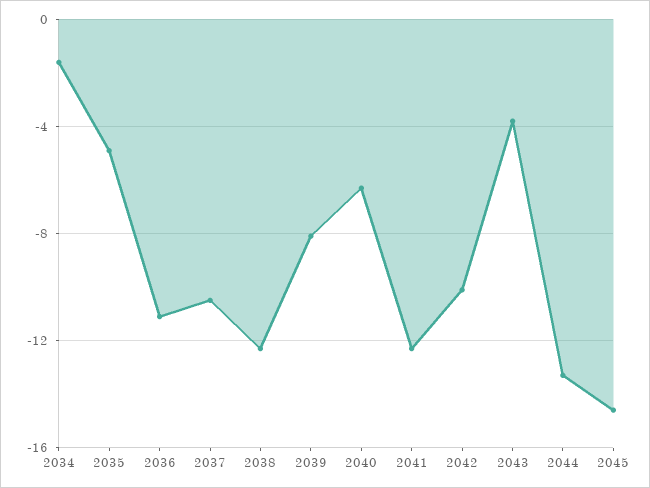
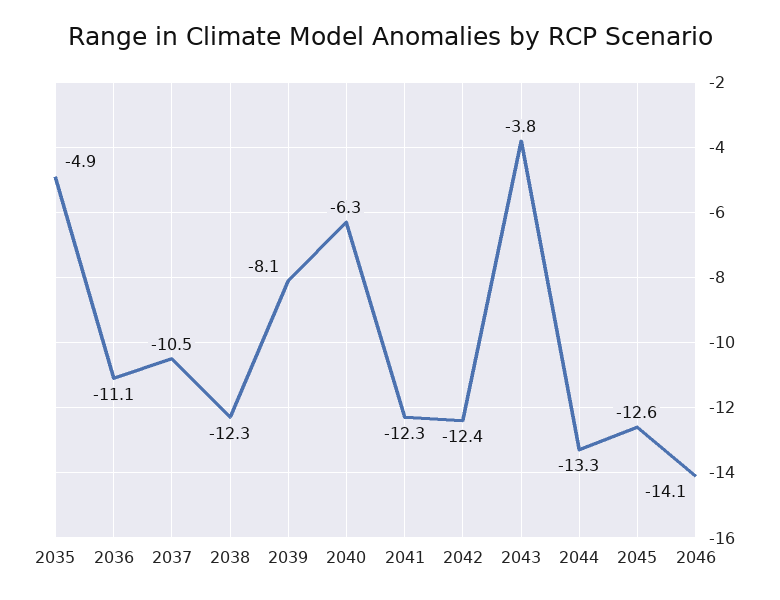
2034: -1.5 -> none
2042: -10 -> -12.4
2045: -14.5 -> -12.6
2046: none -> -14.1

